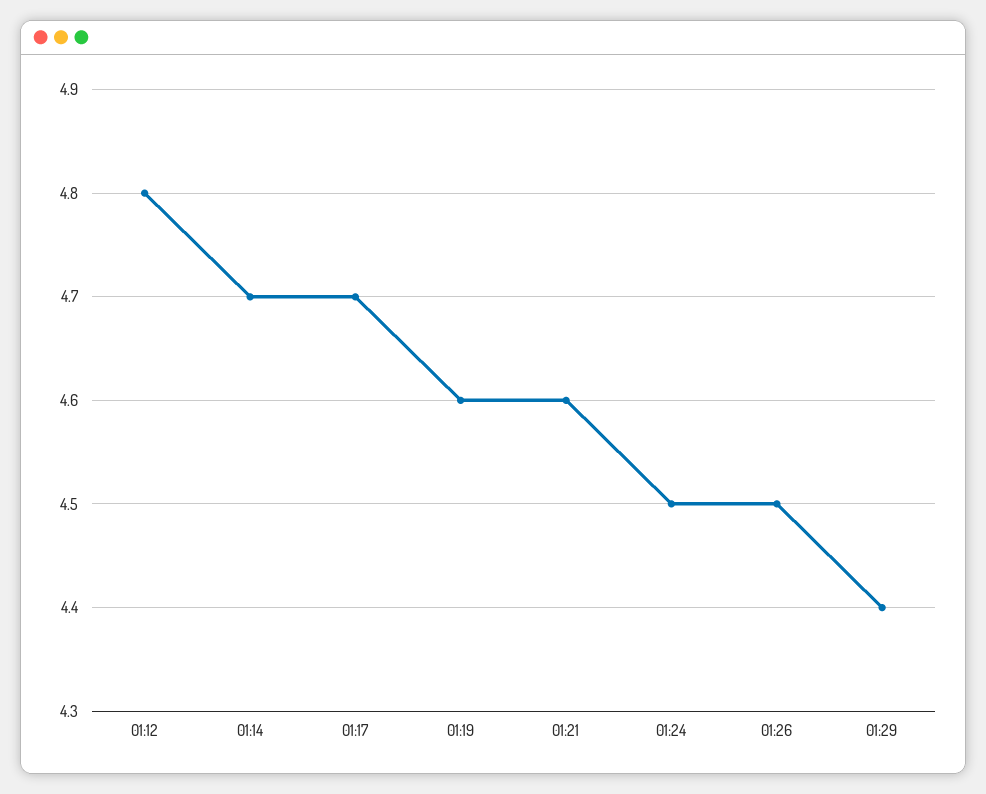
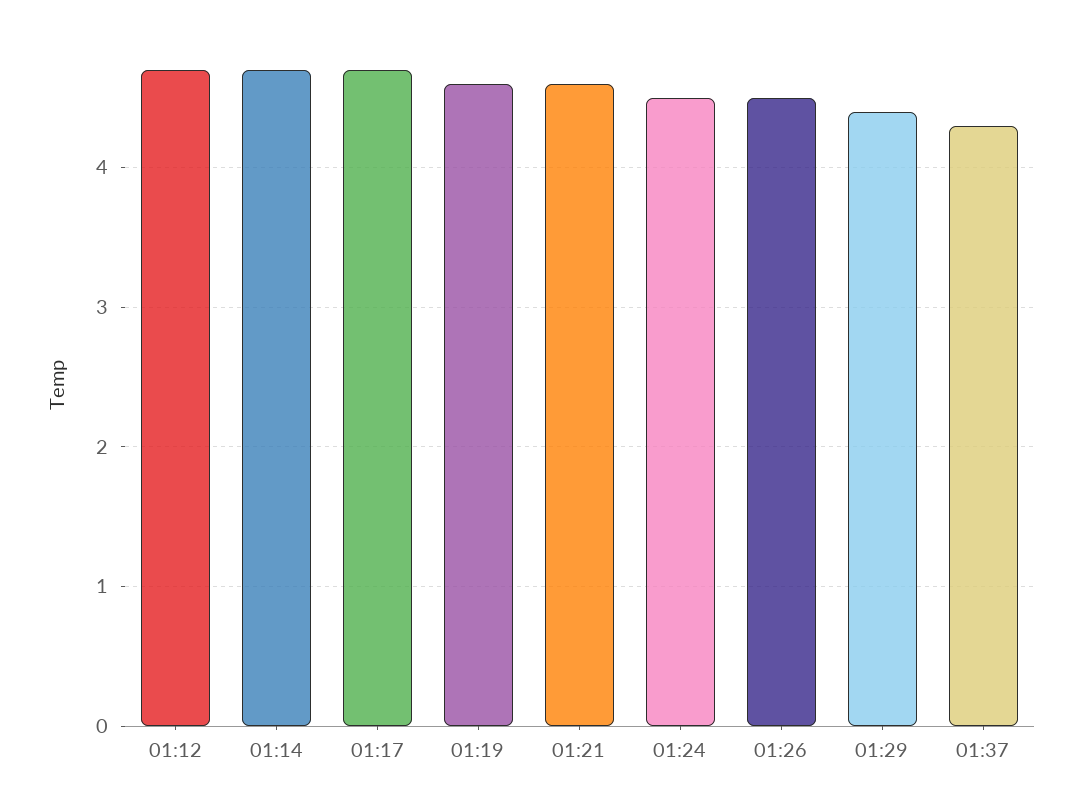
01:12: 4.8 -> 4.7
01:37: none -> 4.3

